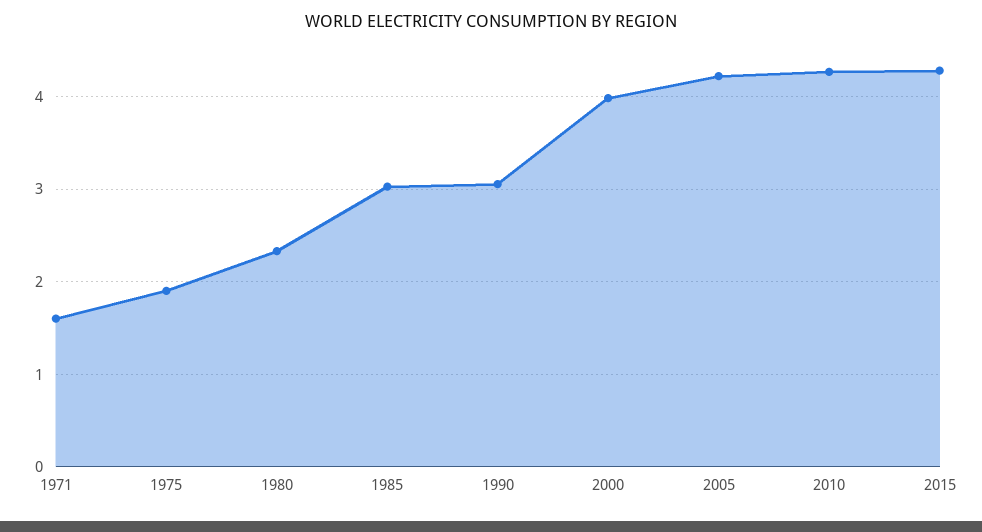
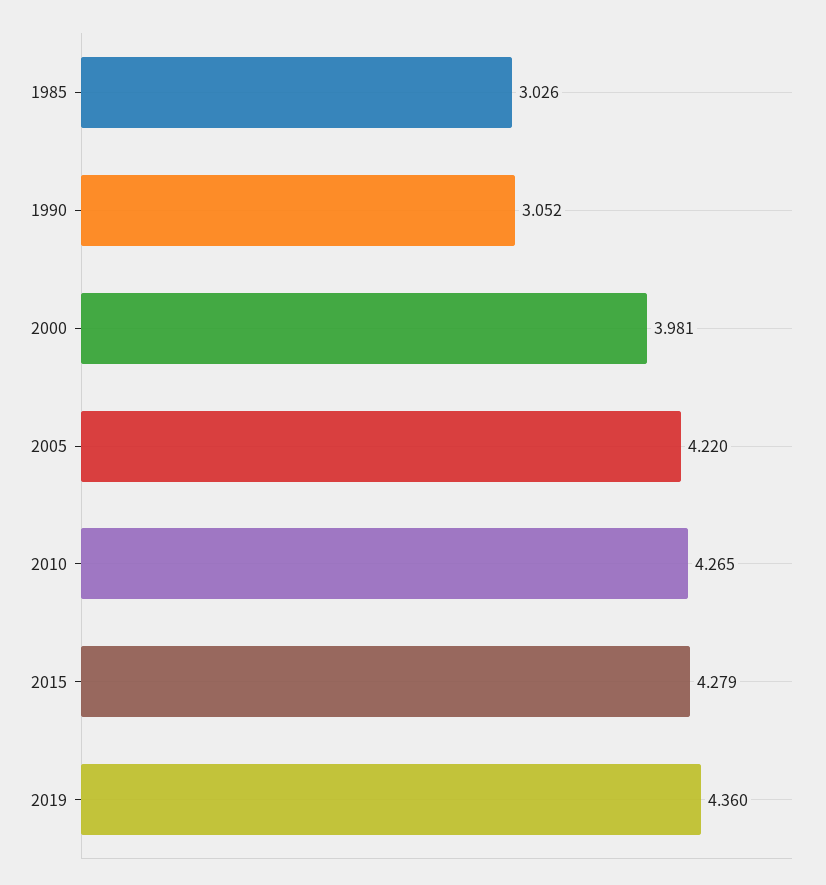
1971: 1.6 -> none
1975: 1.9 -> none
1980: 2.3 -> none
2019: none -> 4.36

